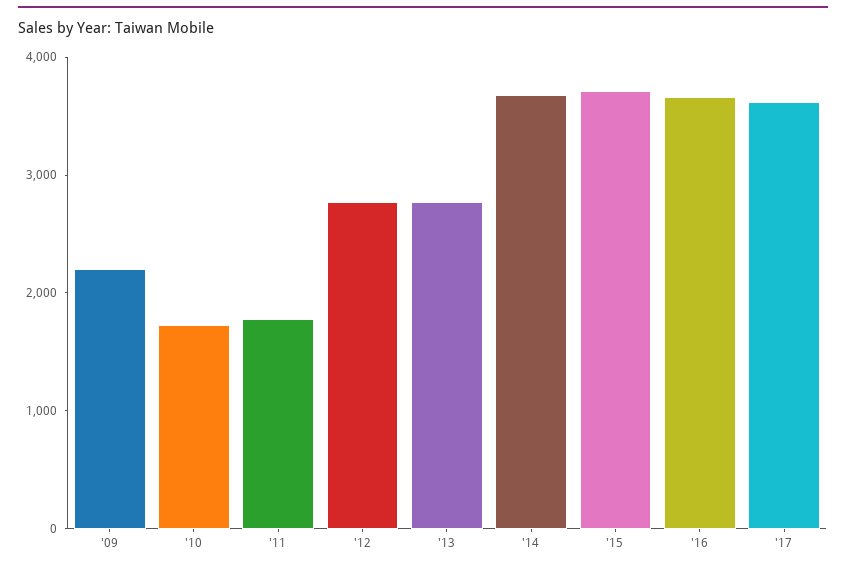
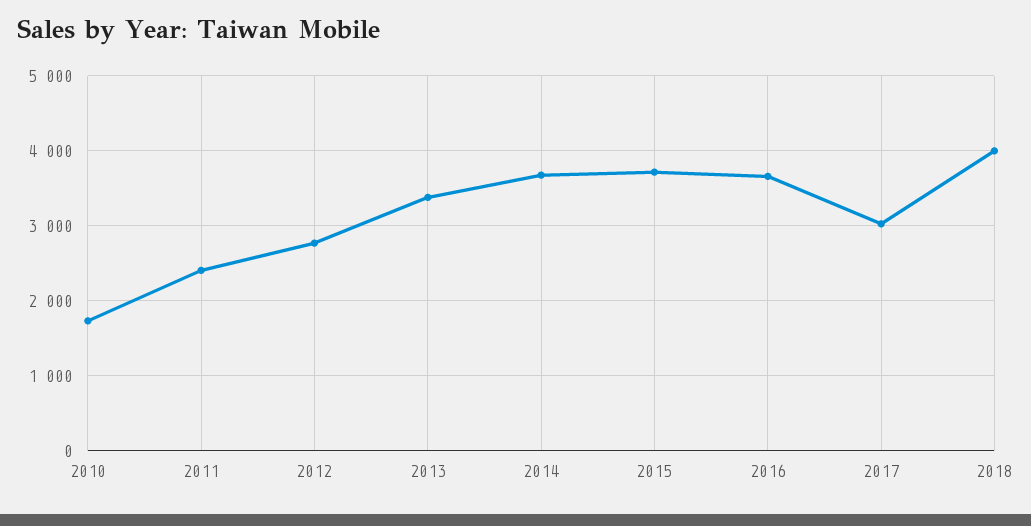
'09: 2200 -> none
'11: 1800 -> 2400
'13: 2800 -> 3400
'17: 3600 -> 3000
2018: none -> 4000

